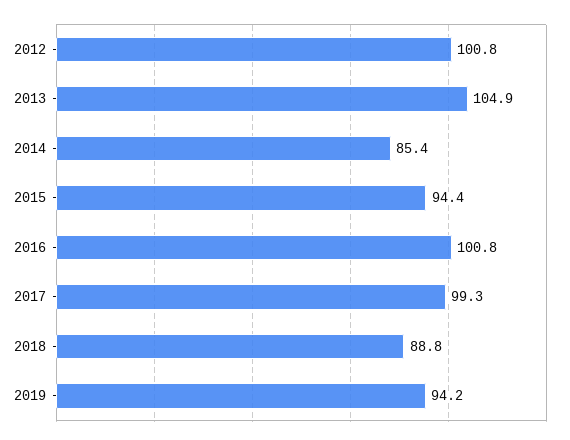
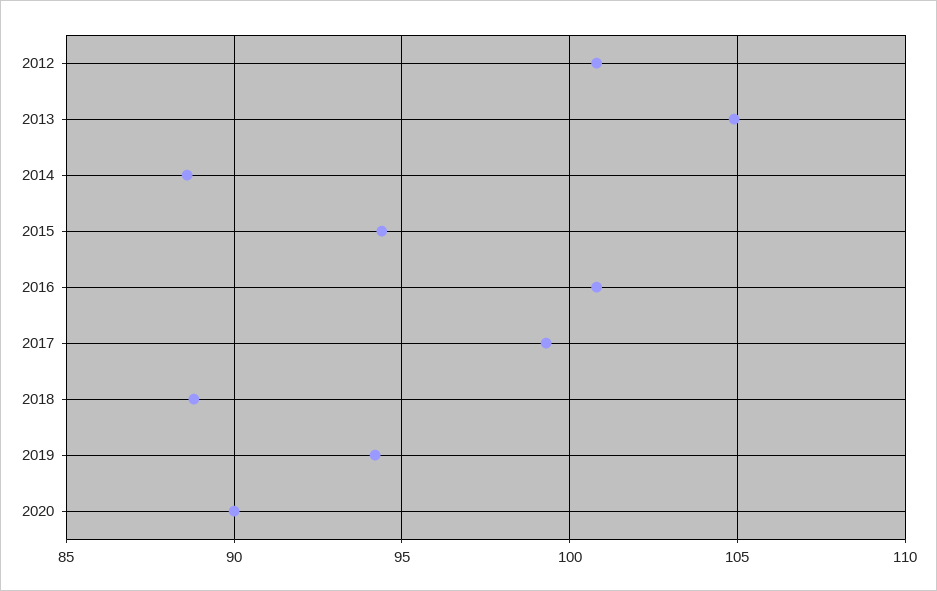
2014: 85.4 -> 88.5
2020: none -> 90

